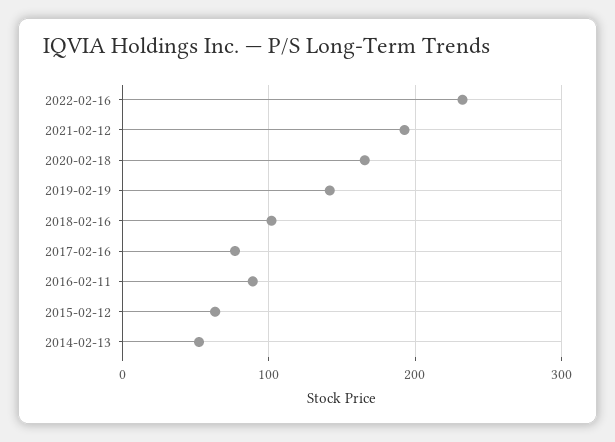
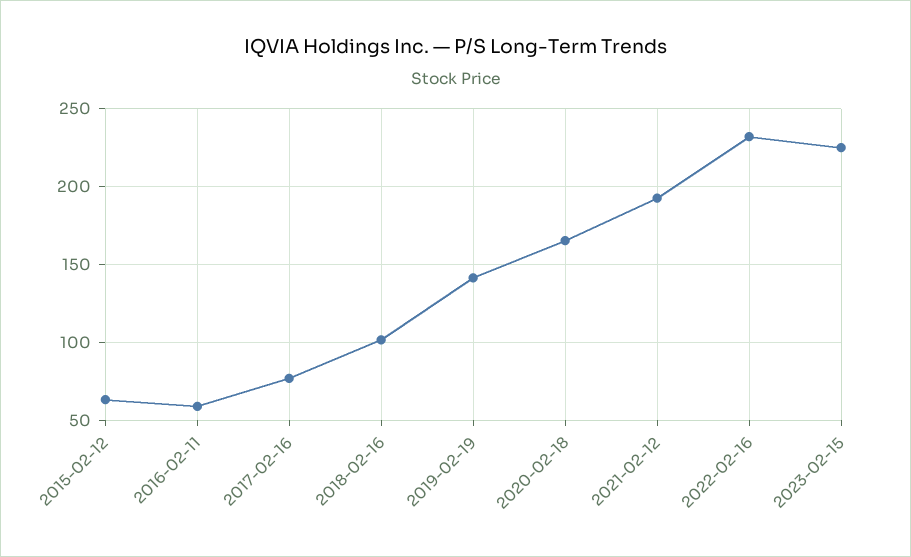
2016-02-11: 90 -> 60
2014-02-13: 50 -> none
2023-02-15: none -> 225

